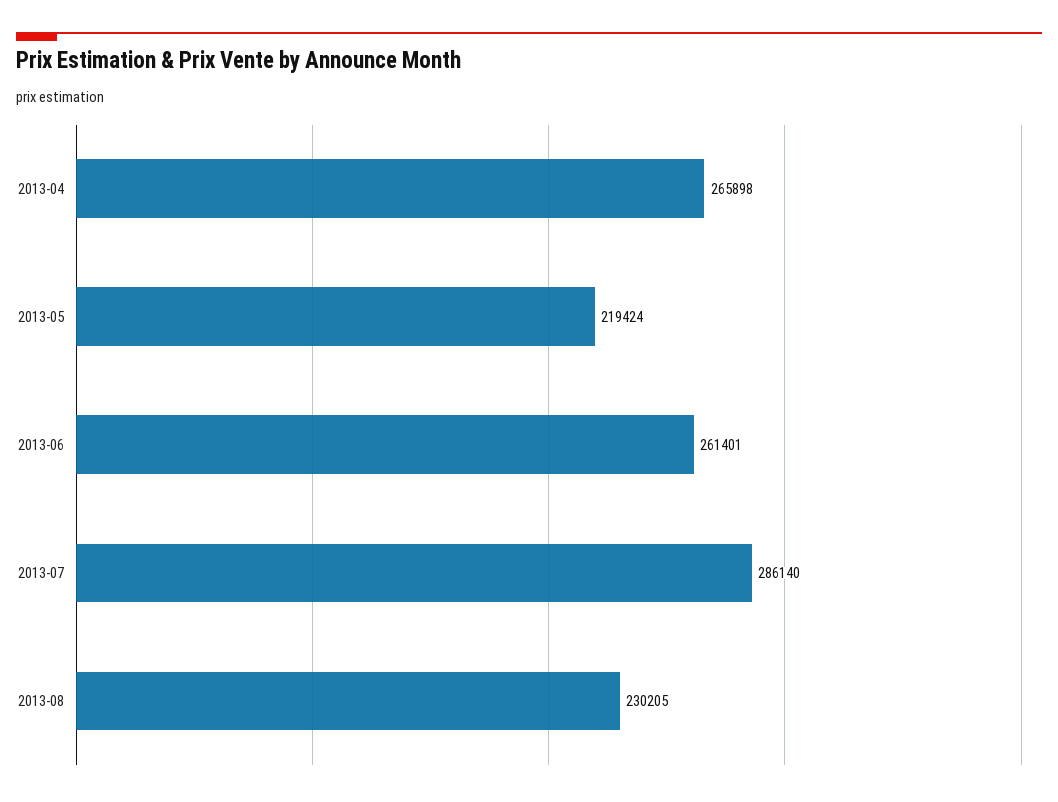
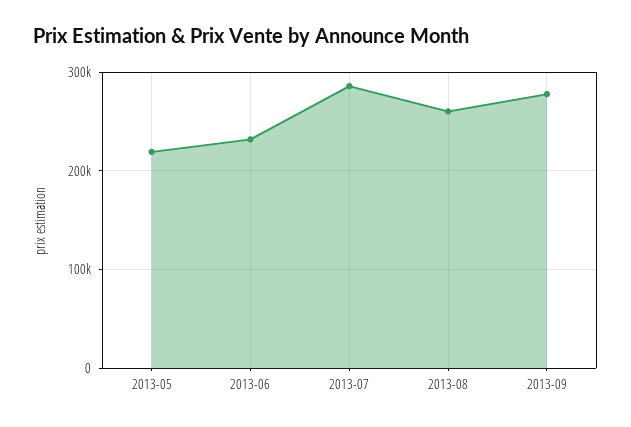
2013-04: 265898 -> none
2013-06: 261401 -> 230000
2013-08: 230205 -> 260000
2013-09: none -> 280000

